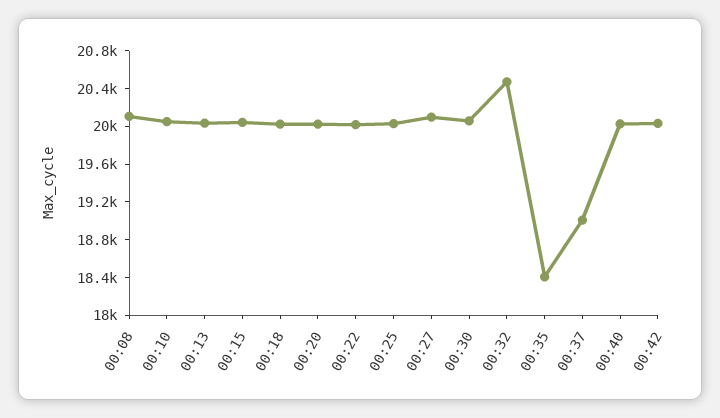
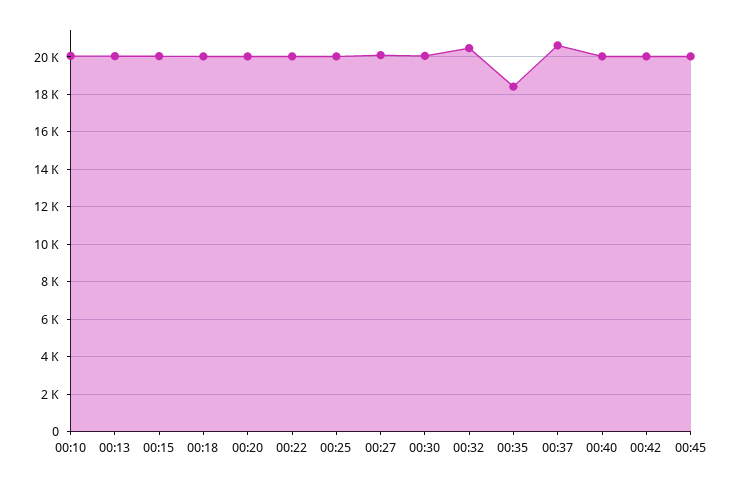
00:08: 20100 -> none
00:37: 19000 -> 20500
00:45: none -> 20000

